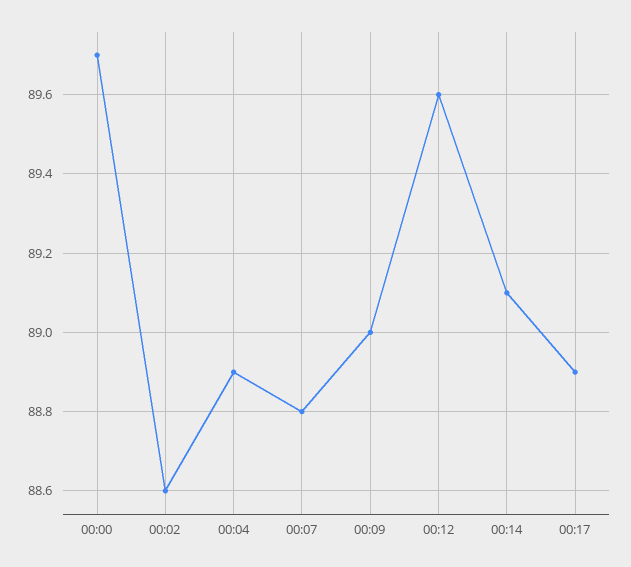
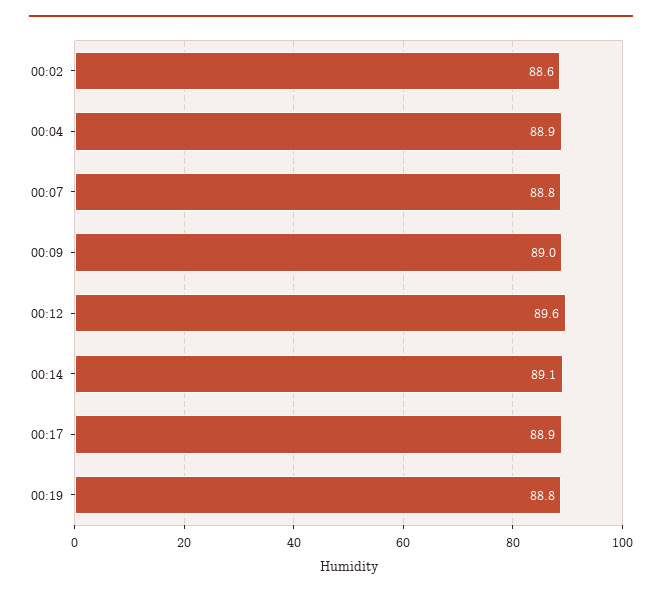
00:00: 89.7 -> none
00:19: none -> 88.8

